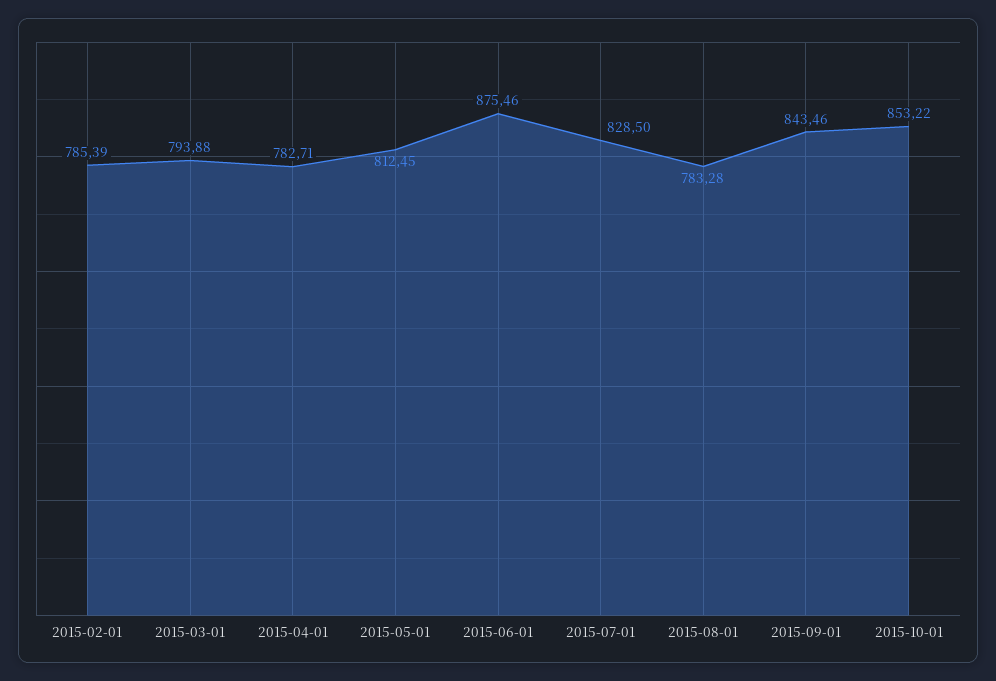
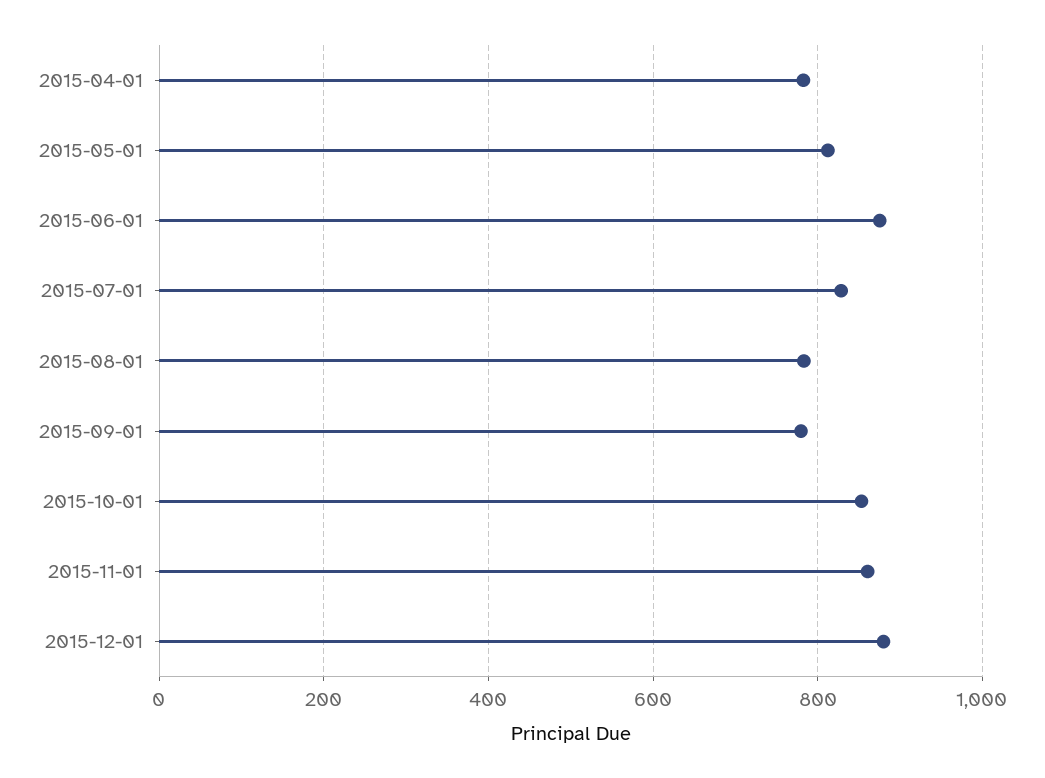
2015-02-01: 785.39 -> none
2015-03-01: 793.88 -> none
2015-09-01: 843.46 -> 780
2015-11-01: none -> 860
2015-12-01: none -> 880

